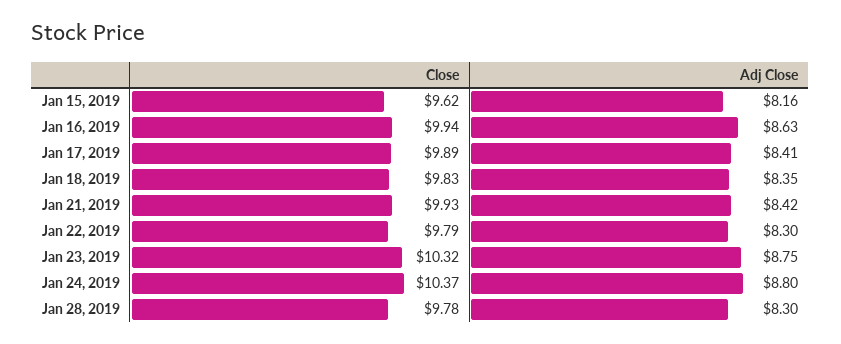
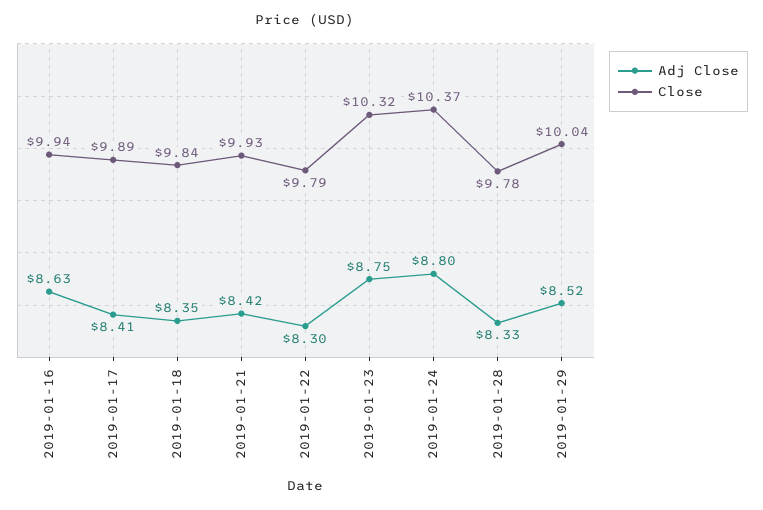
Close, Jan 15, 2019: 9.62 -> none
Adj Close, Jan 15, 2019: 8.16 -> none
Close, Jan 18, 2019: 9.83 -> 9.84
Adj Close, Jan 28, 2019: 8.3 -> 8.33
Adj Close, 2019-01-29: none -> 8.52
Close, 2019-01-29: none -> 10.04

